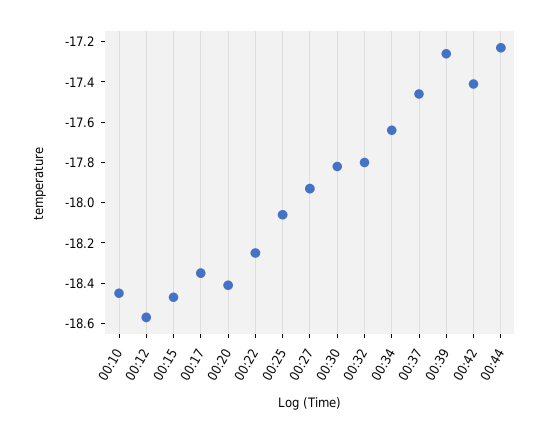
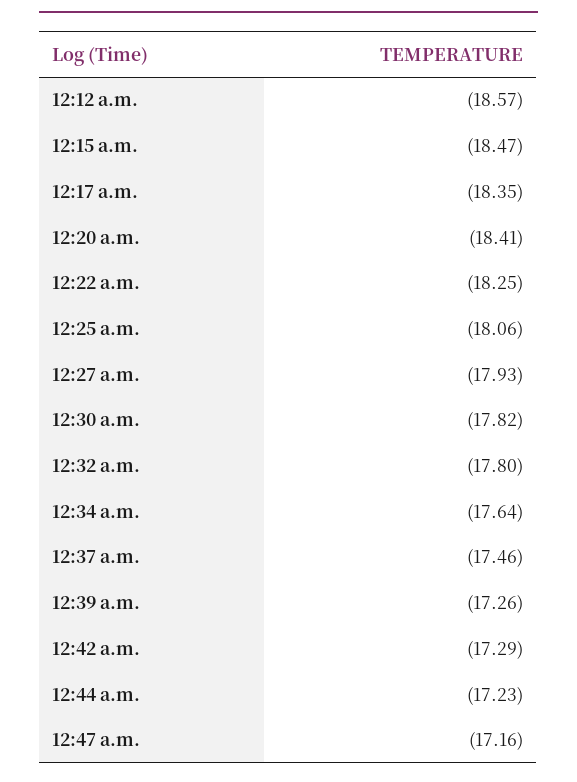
00:10: -18.45 -> none
00:42: -17.4 -> -17.29
12:47 a.m.: none -> -17.16

